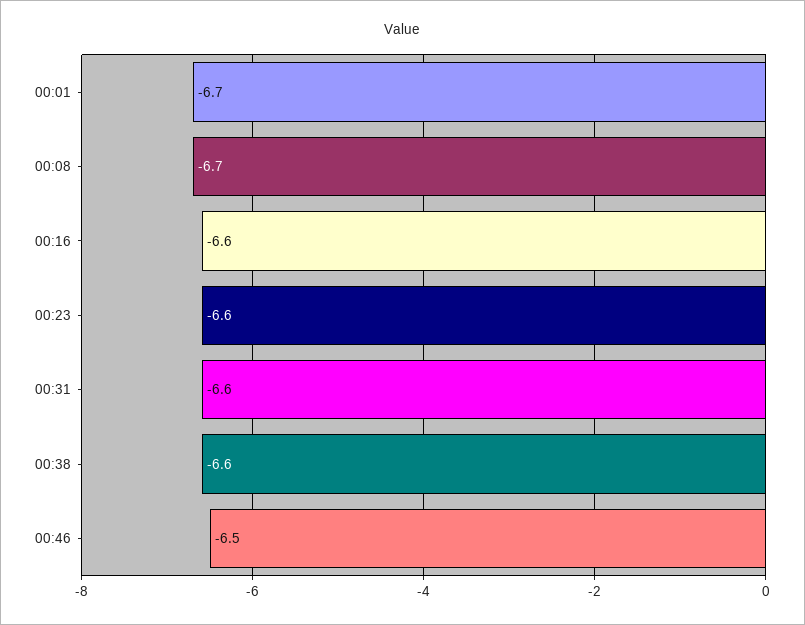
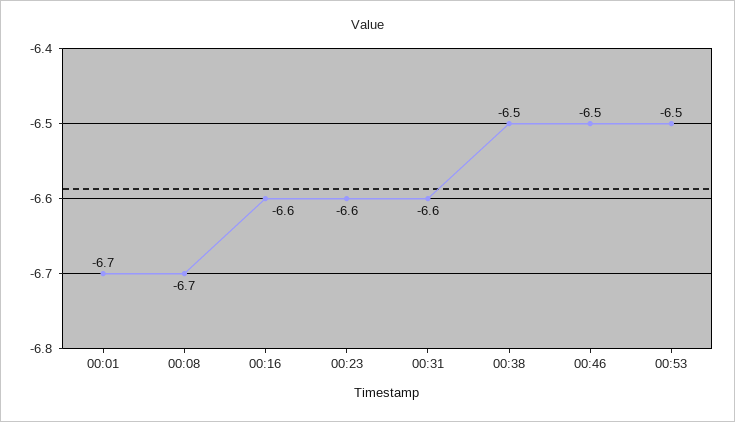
00:38: -6.6 -> -6.5
00:53: none -> -6.5

